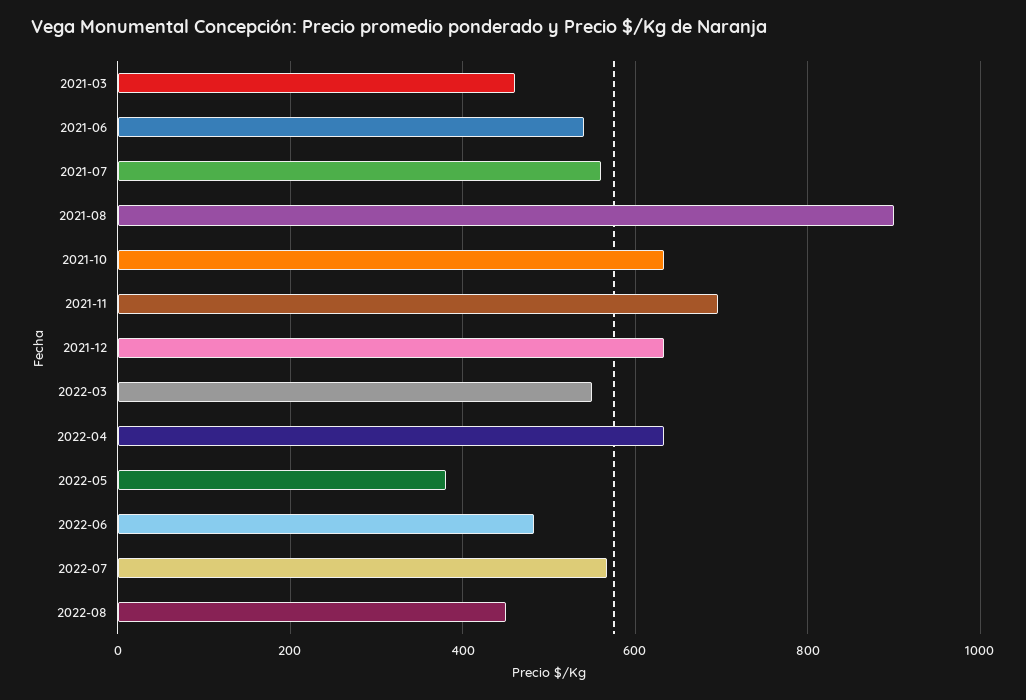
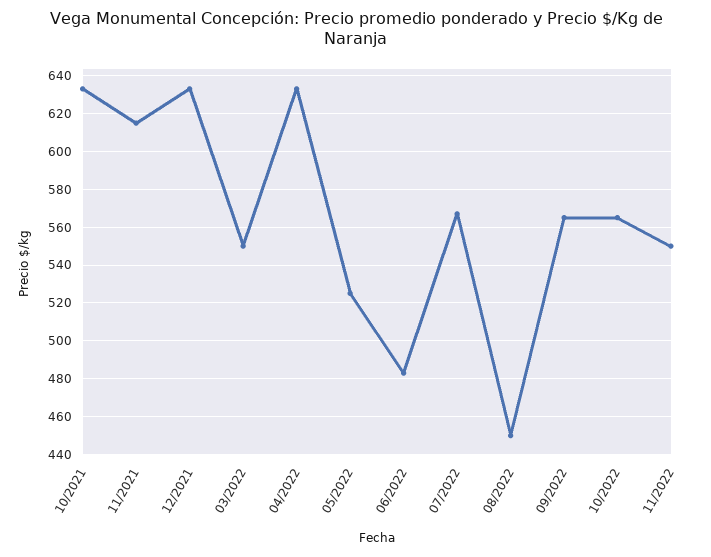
2021-03: 460 -> none
2021-06: 540 -> none
2021-07: 560 -> none
2021-08: 900 -> none
2021-11: 700 -> 615
2022-05: 380 -> 525
09/2022: none -> 565
10/2022: none -> 565
11/2022: none -> 550

